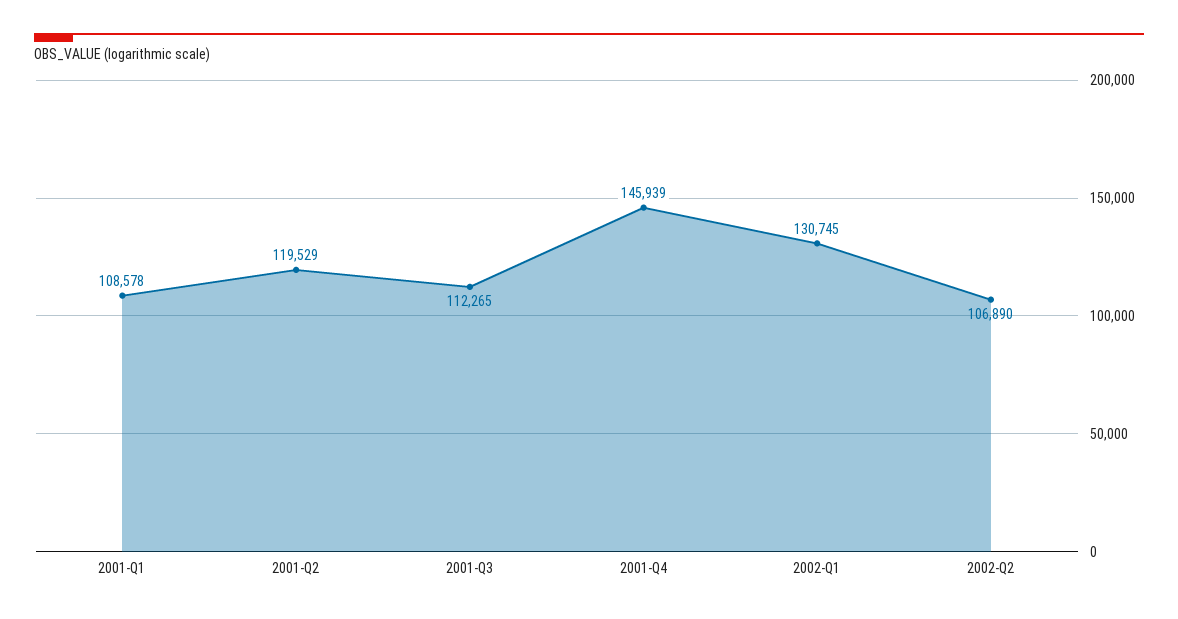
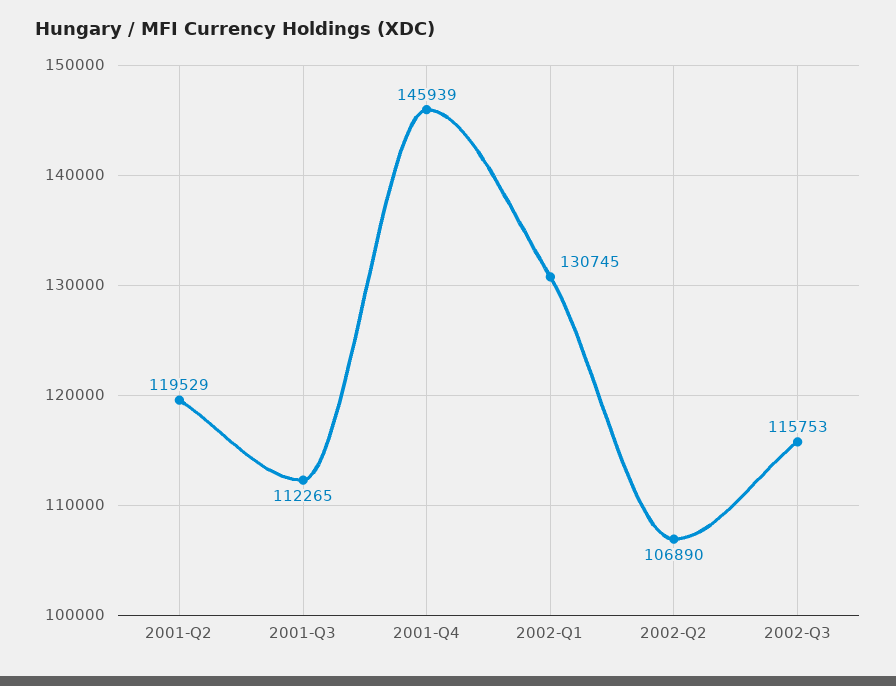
2001-Q1: 108578 -> none
2002-Q3: none -> 115753

